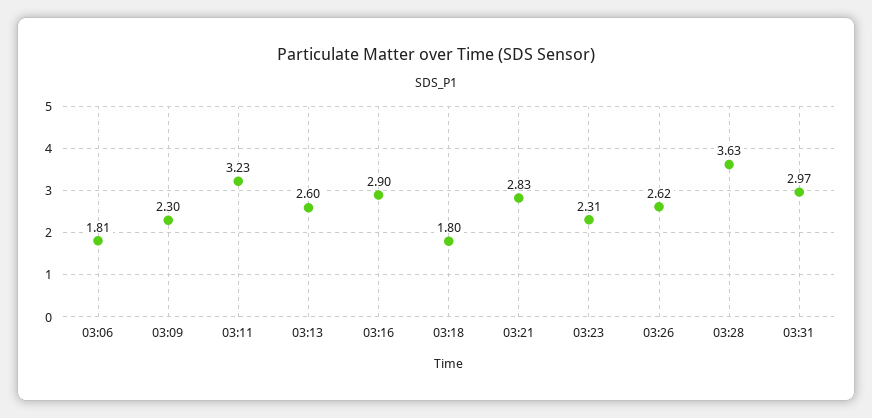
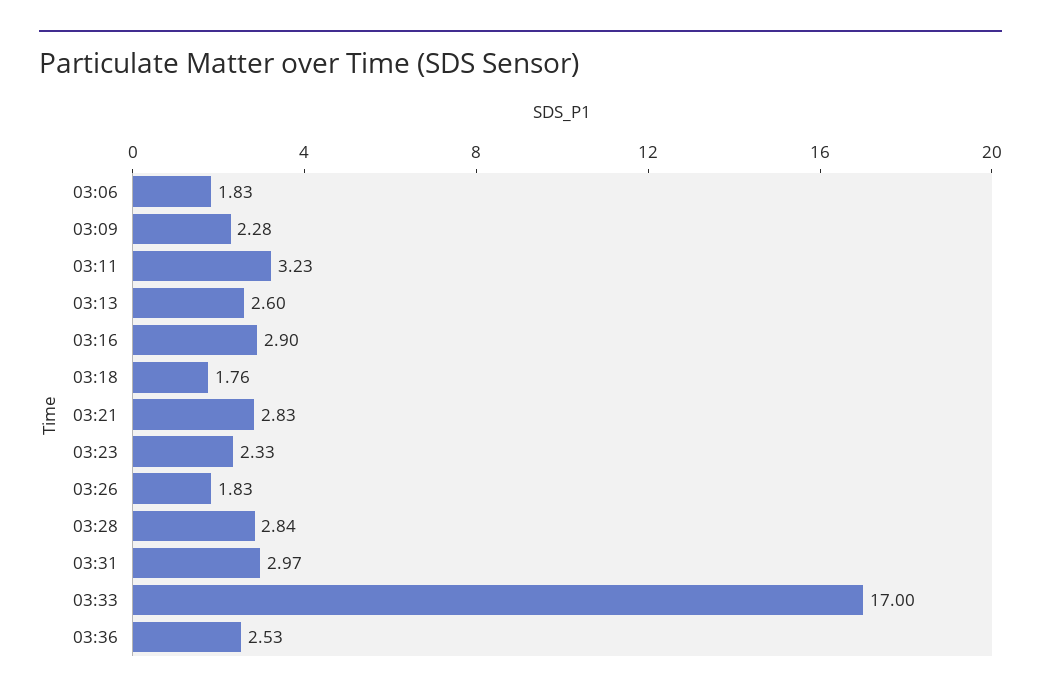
03:06: 1.81 -> 1.83
03:09: 2.3 -> 2.28
03:18: 1.8 -> 1.76
03:23: 2.31 -> 2.33
03:26: 2.62 -> 1.83
03:28: 3.63 -> 2.84
03:33: none -> 17
03:36: none -> 2.53

